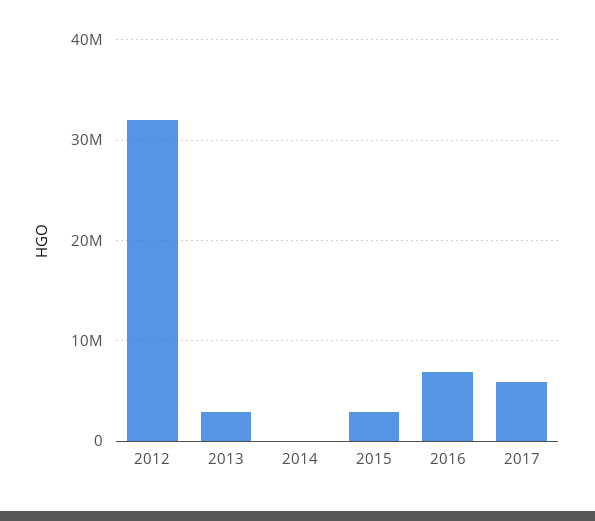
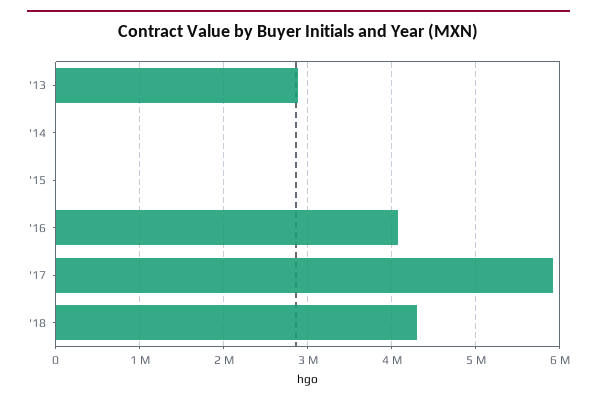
2012: 32000000 -> none
2015: 3000000 -> 0
2016: 7000000 -> 4100000
'18: none -> 4300000

